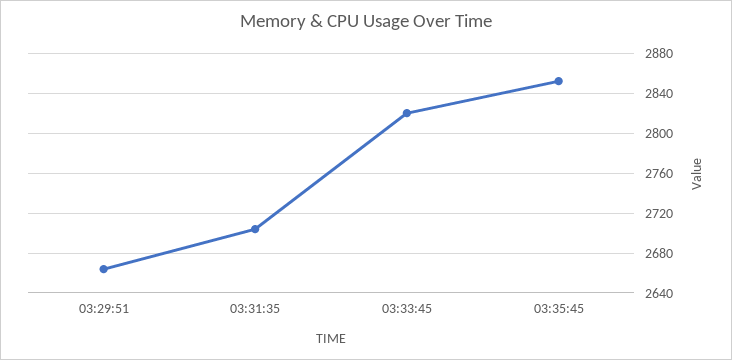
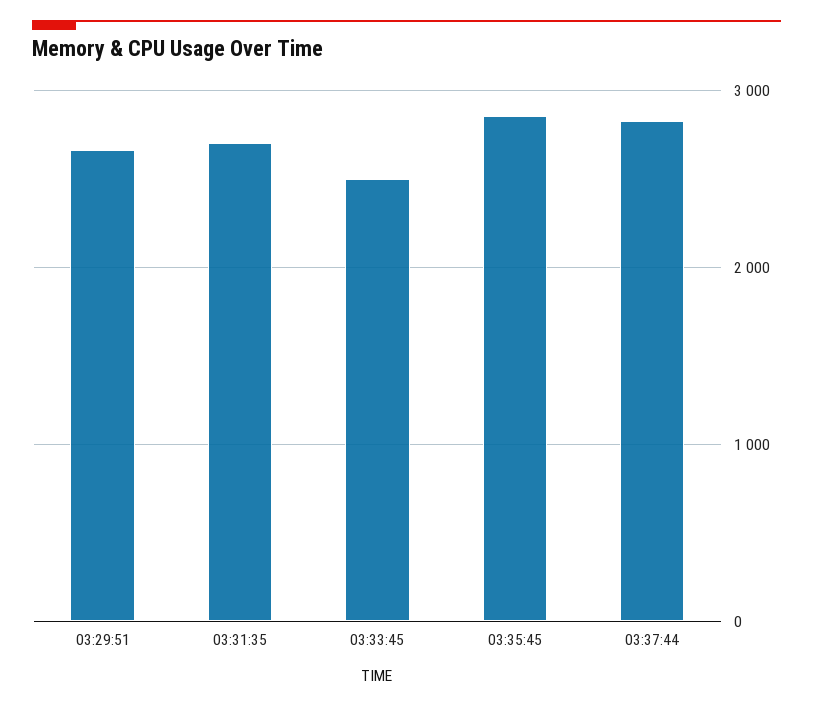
03:33:45: 2820 -> 2500
03:37:44: none -> 2800

